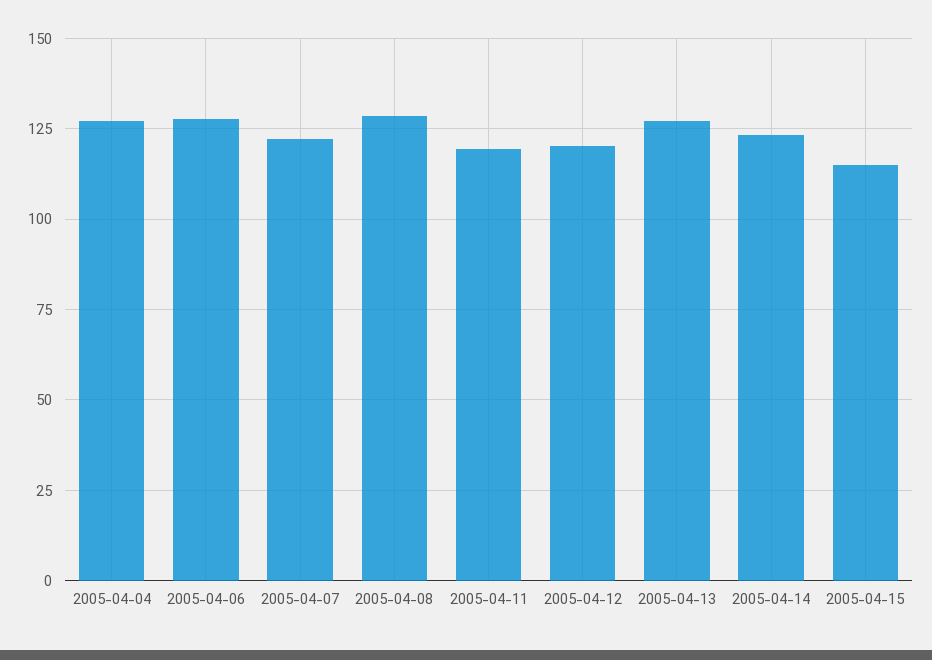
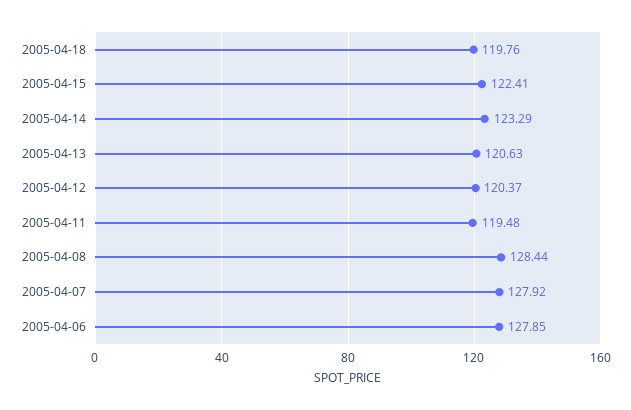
2005-04-04: 127.5 -> none
2005-04-07: 122.5 -> 127.92
2005-04-13: 127.5 -> 120.63
2005-04-15: 115 -> 122.41
2005-04-18: none -> 119.76

